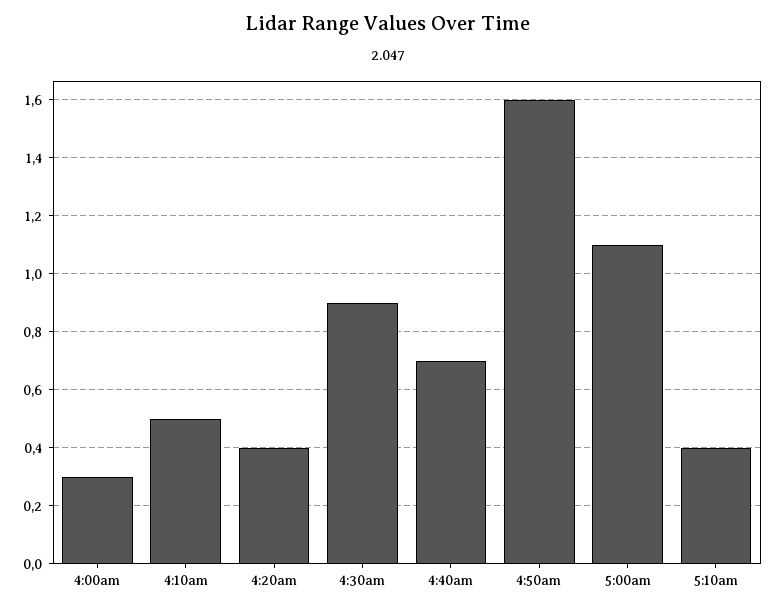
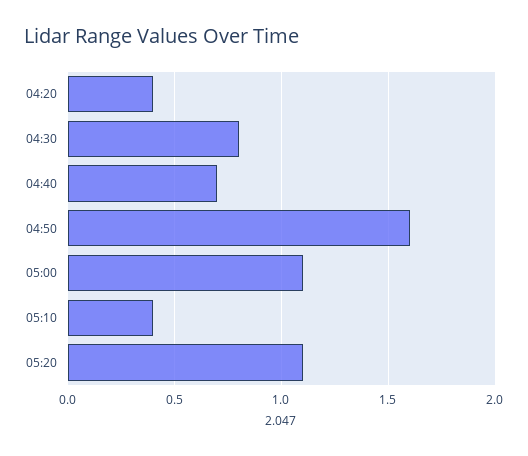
4:00am: 0.3 -> none
4:10am: 0.5 -> none
4:30am: 0.9 -> 0.8
05:20: none -> 1.1

